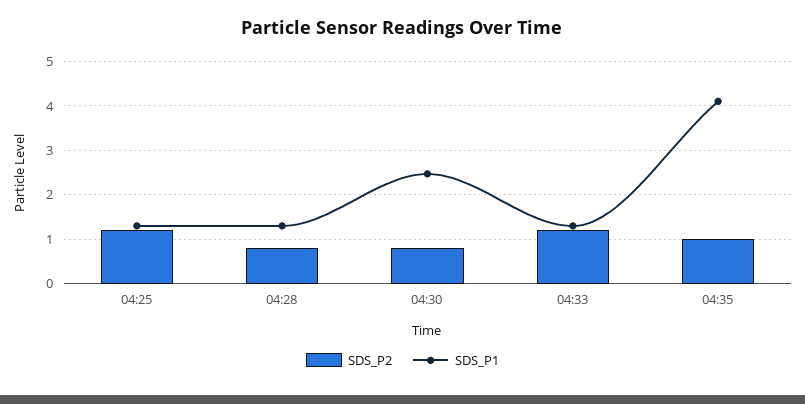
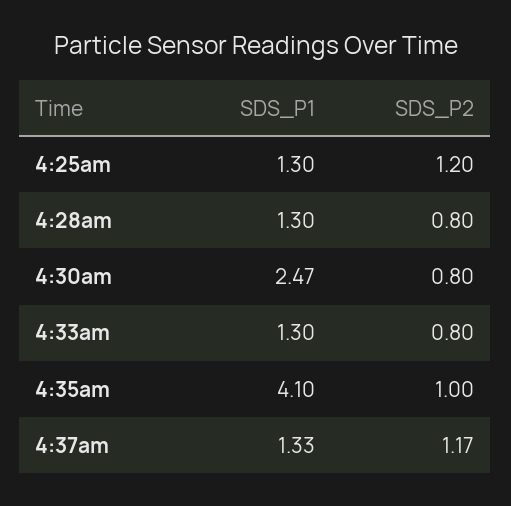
SDS_P2, 04:33: 1.2 -> 0.8
SDS_P1, 4:37am: none -> 1.33
SDS_P2, 4:37am: none -> 1.17

